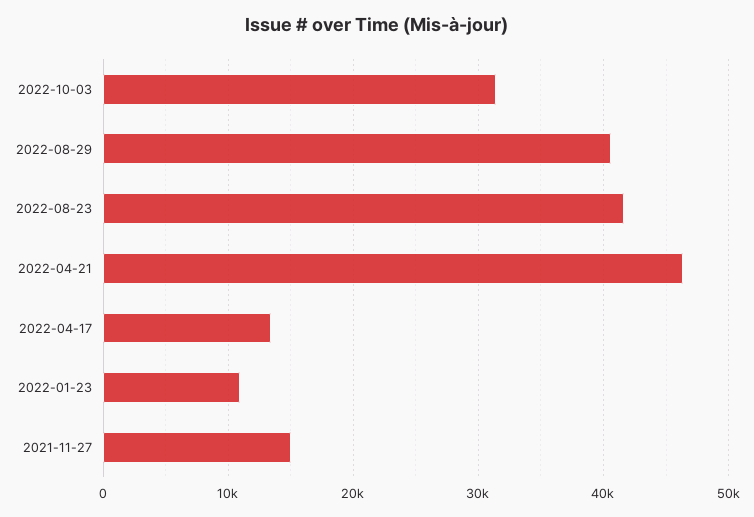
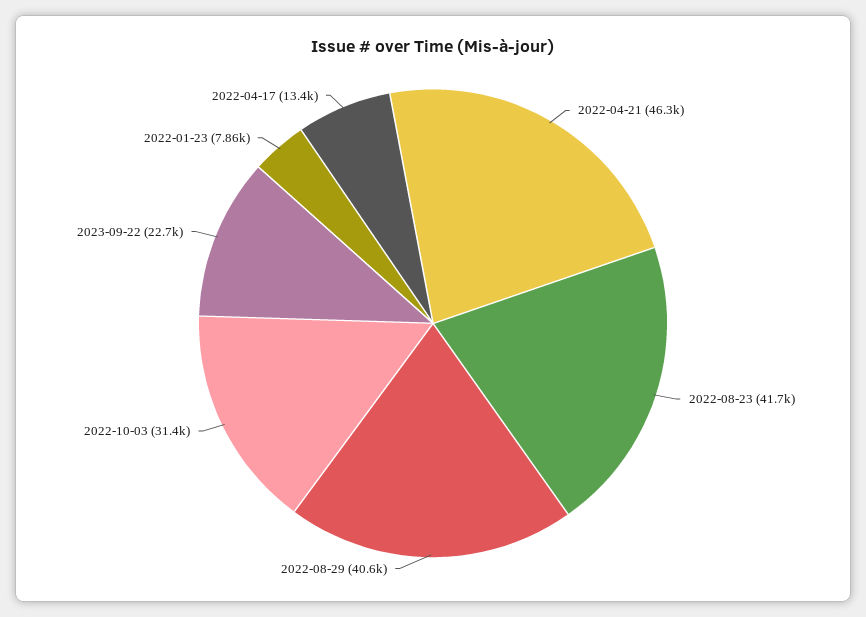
2022-01-23: 11000 -> 7860
2021-11-27: 15000 -> none
2023-09-22: none -> 22700

